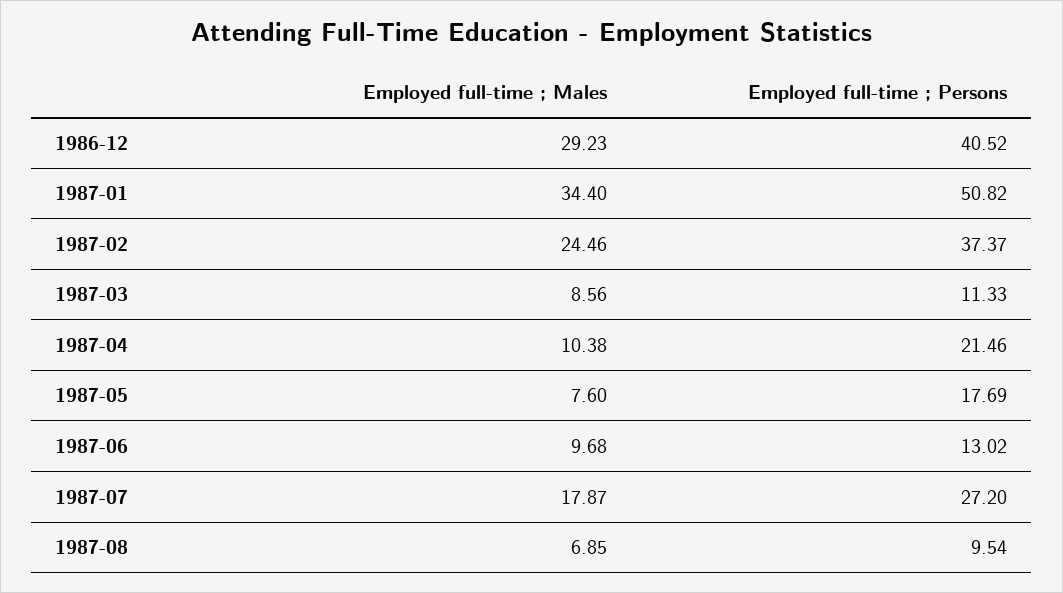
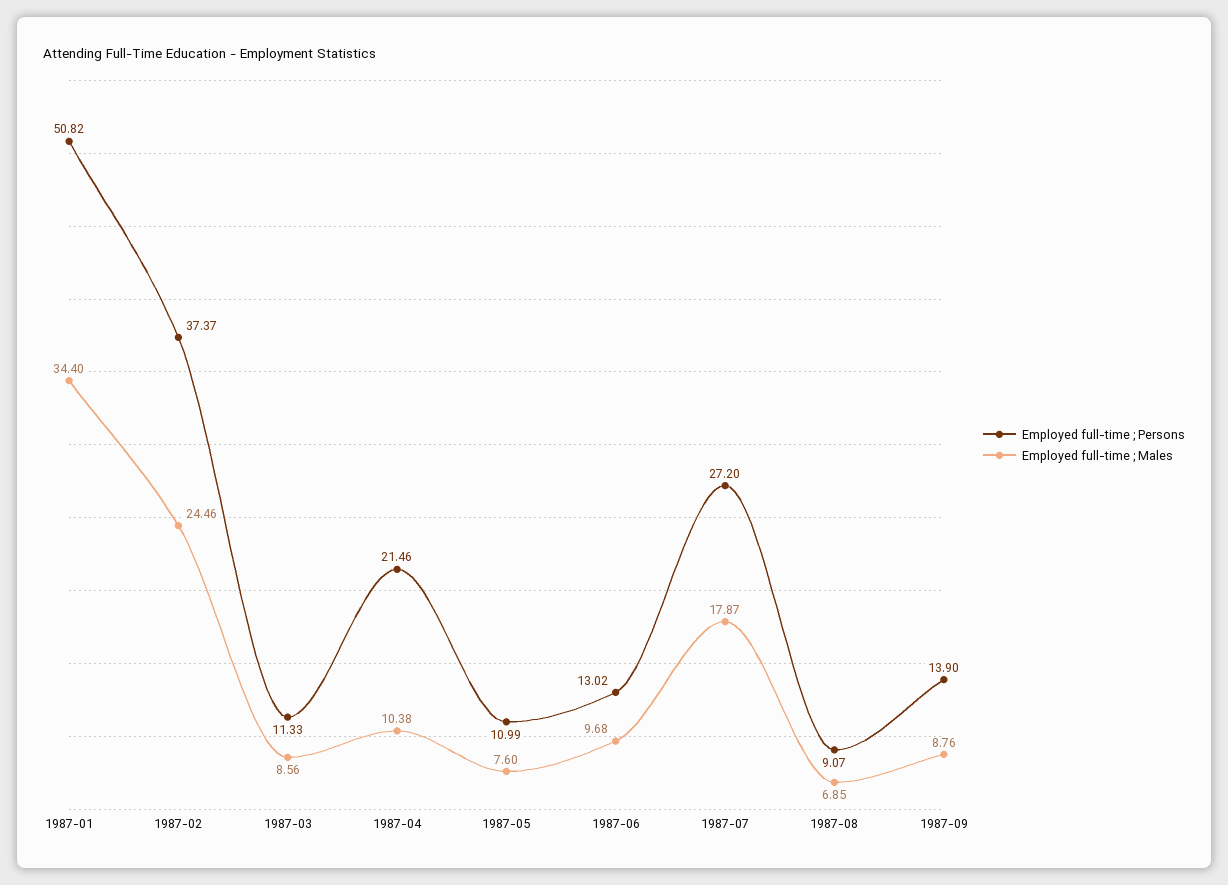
Employed full-time ; Males, 1986-12: 29.23 -> none
Employed full-time ; Persons, 1986-12: 40.52 -> none
Employed full-time ; Persons, 1987-05: 17.69 -> 10.99
Employed full-time ; Persons, 1987-08: 9.54 -> 9.07
Employed full-time ; Persons, 1987-09: none -> 13.9
Employed full-time ; Males, 1987-09: none -> 8.76

